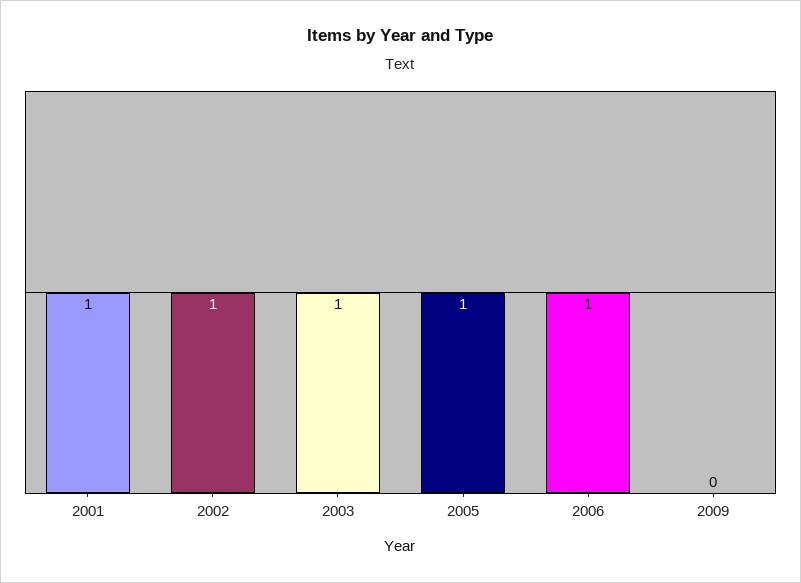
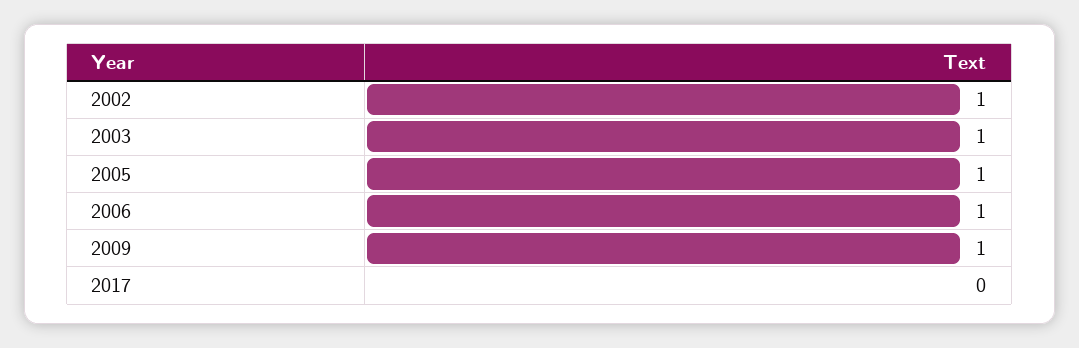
2001: 1 -> none
2009: 0 -> 1
2017: none -> 0

